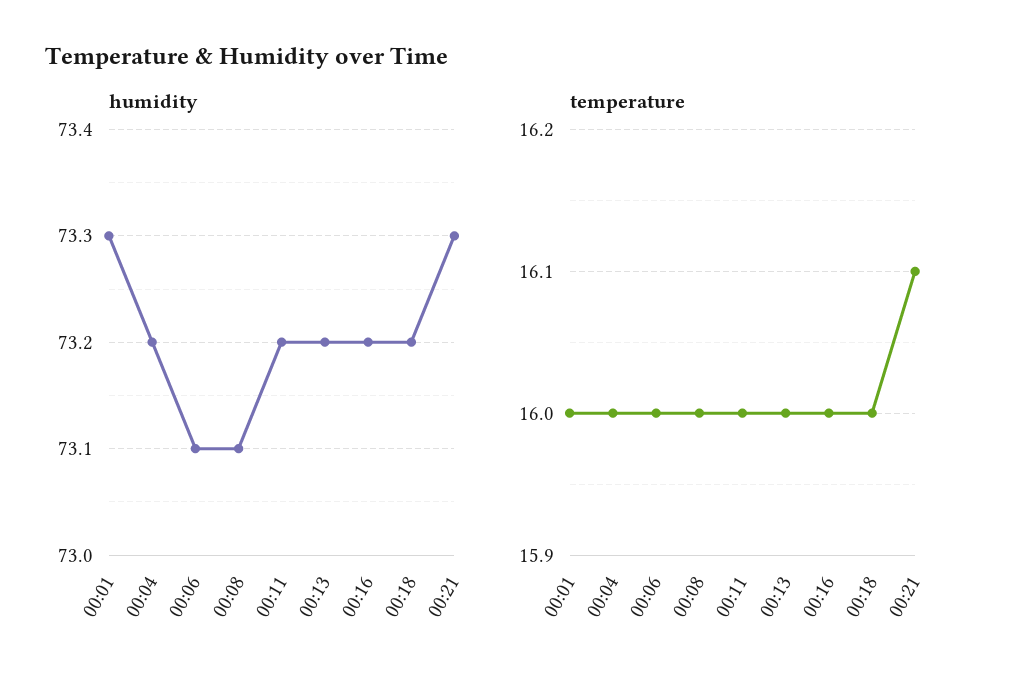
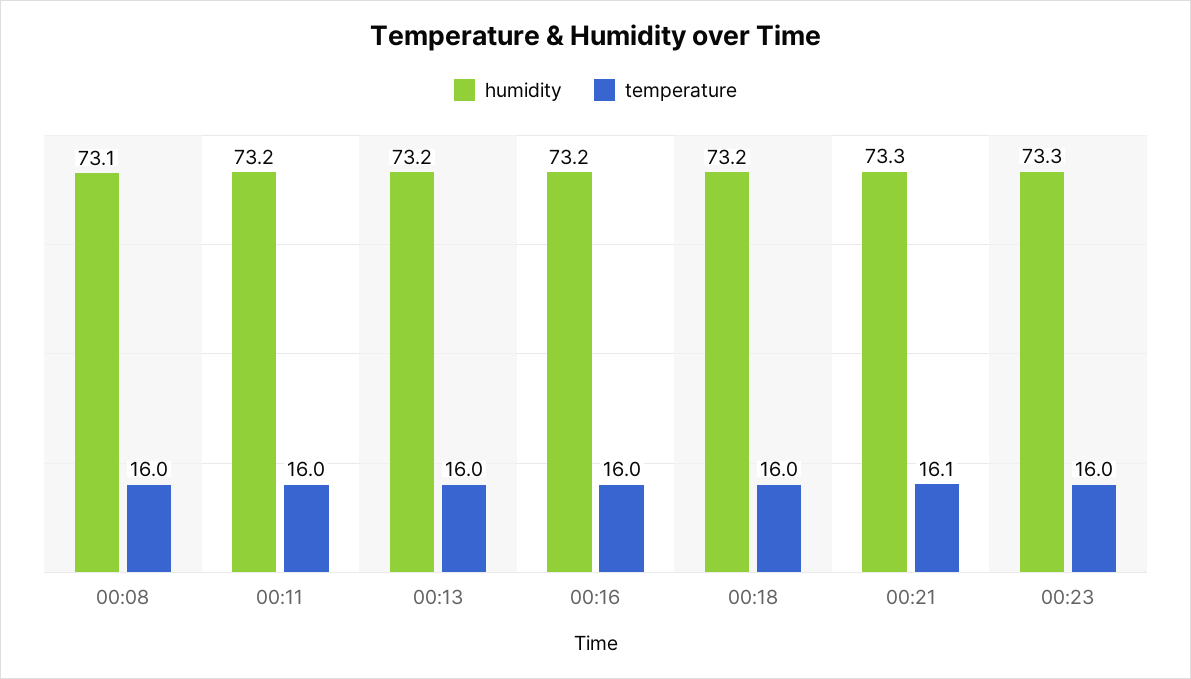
humidity, 00:01: 73.3 -> none
humidity, 00:04: 73.2 -> none
humidity, 00:06: 73.1 -> none
temperature, 00:01: 16 -> none
temperature, 00:04: 16 -> none
temperature, 00:06: 16 -> none
humidity, 00:23: none -> 73.3
temperature, 00:23: none -> 16

